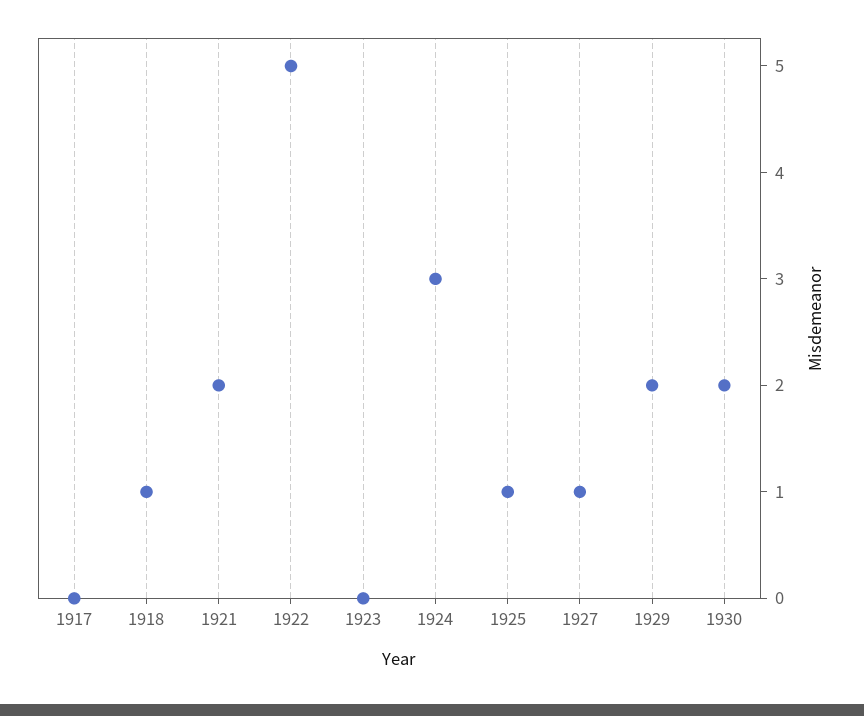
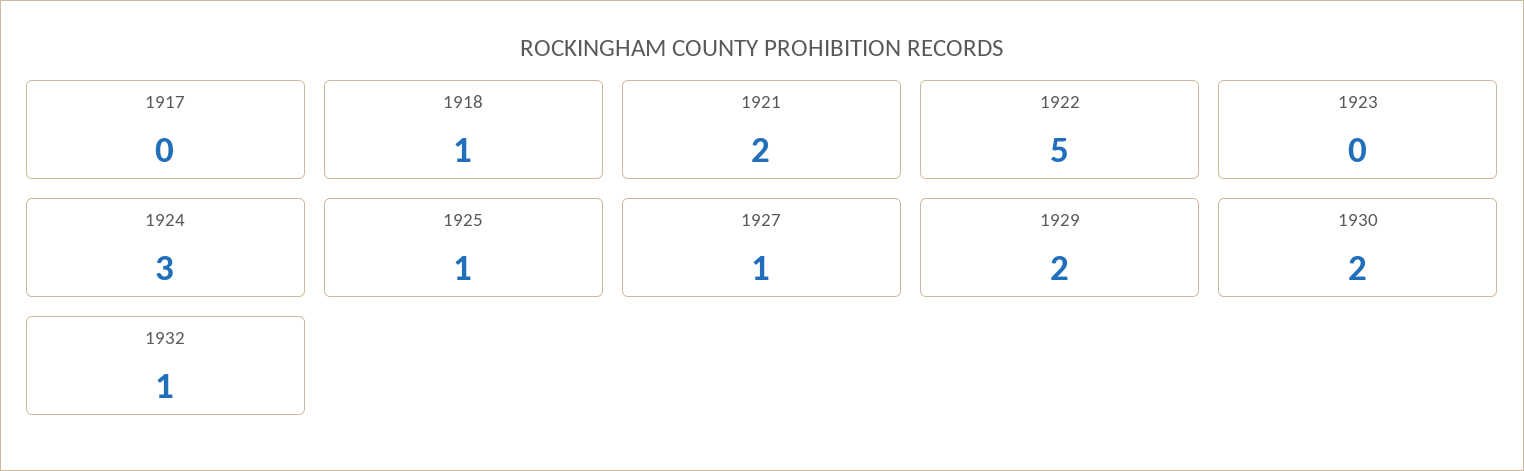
1932: none -> 1

